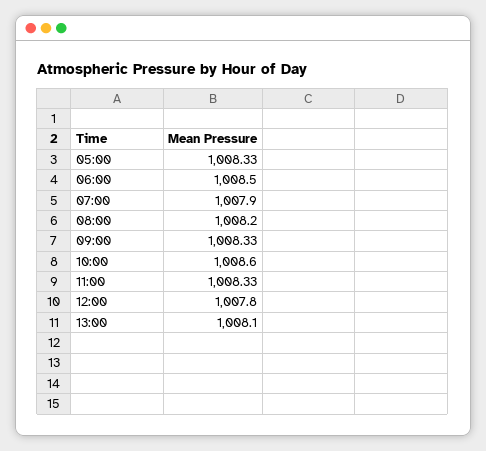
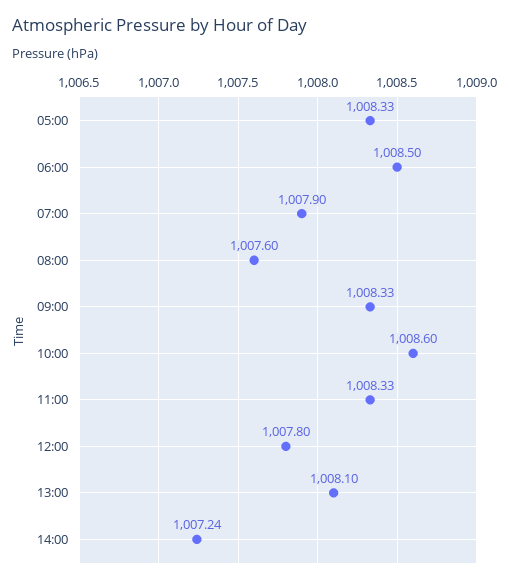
08:00: 1008.2 -> 1007.6
14:00: none -> 1007.24

